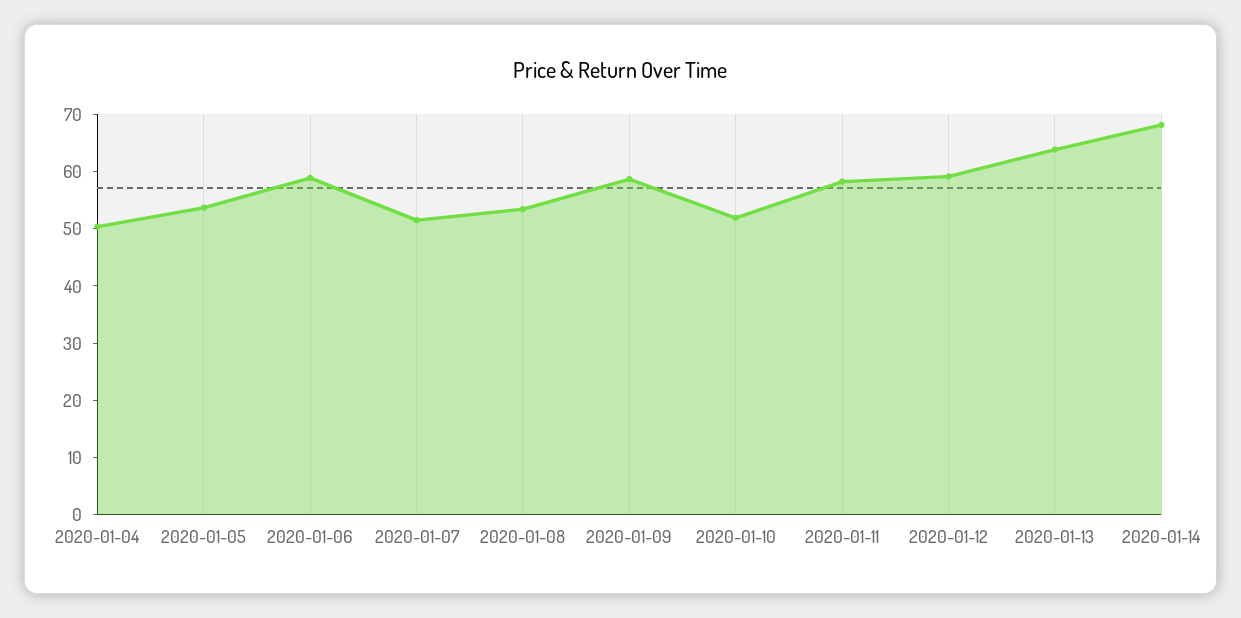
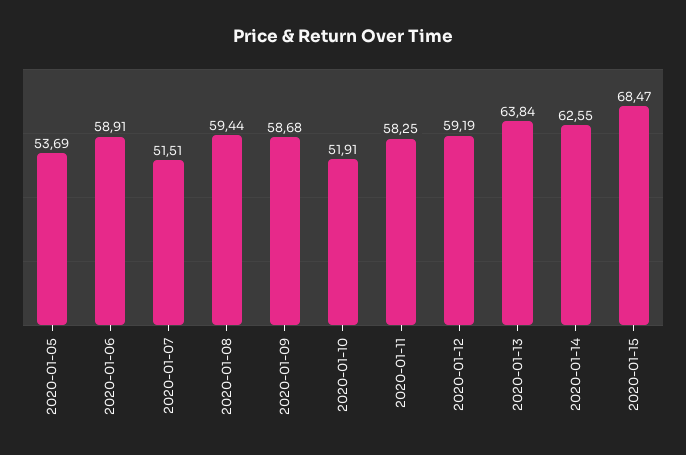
2020-01-04: 50 -> none
2020-01-08: 54 -> 59.44
2020-01-14: 68 -> 62.55
2020-01-15: none -> 68.47

